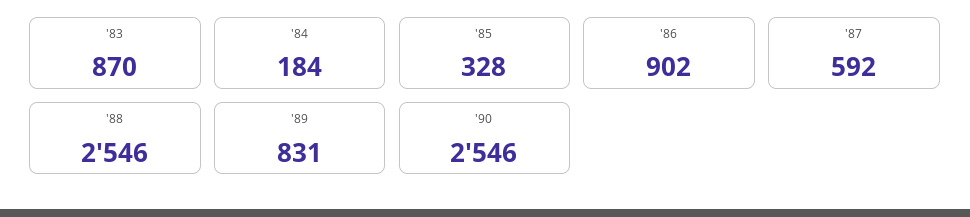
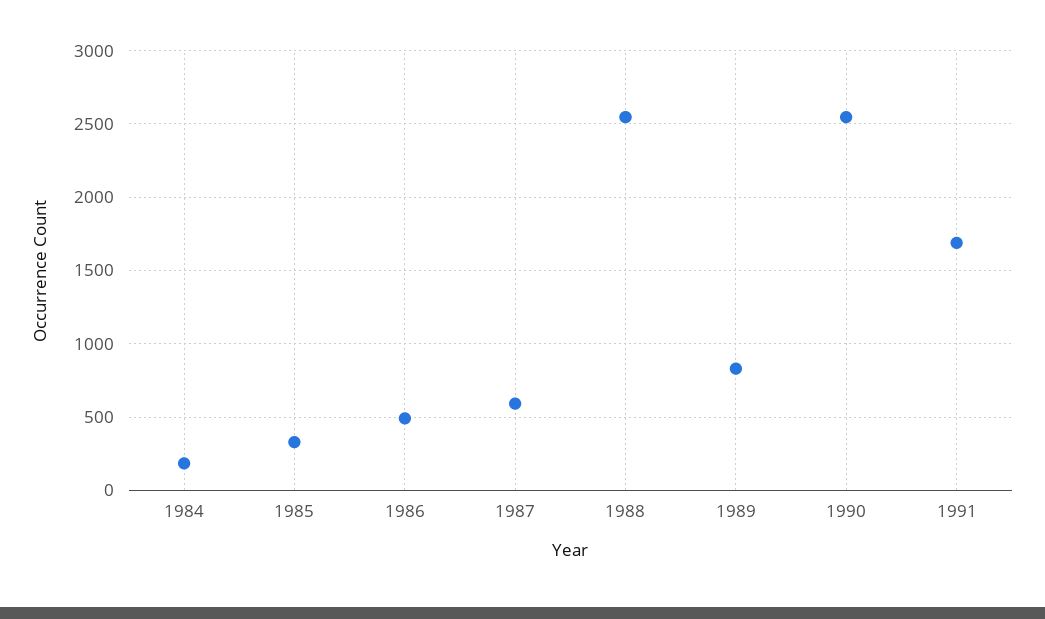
'83: 870 -> none
'86: 902 -> 500
1991: none -> 1700

